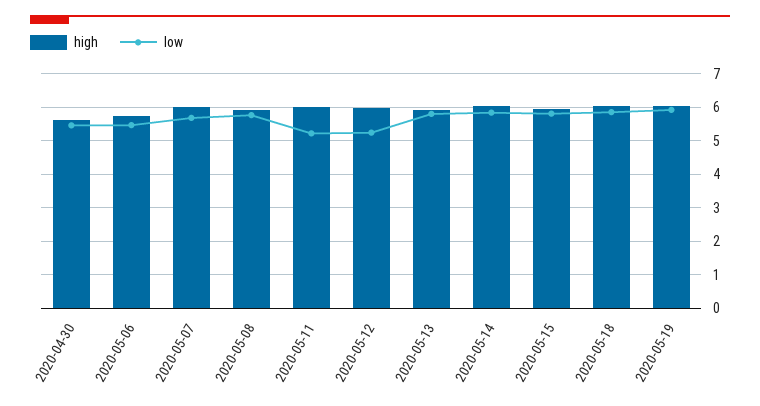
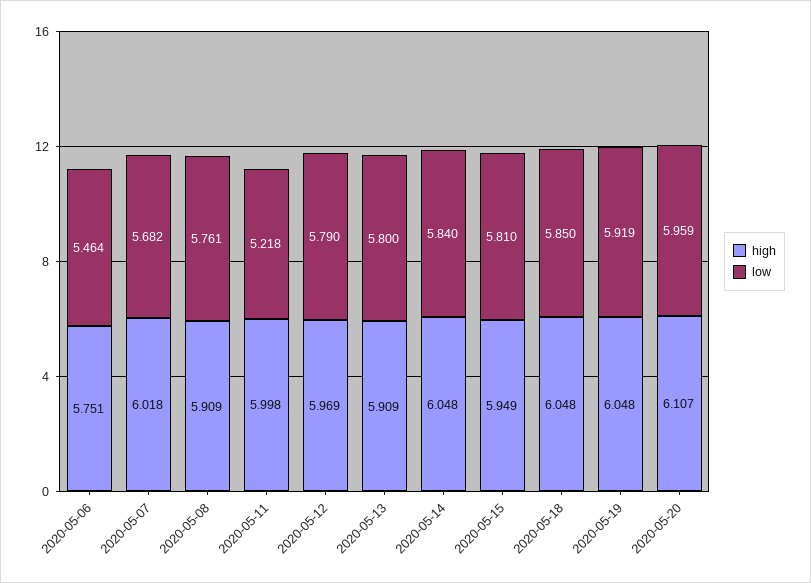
high, 2020-04-30: 5.6 -> none
low, 2020-04-30: 5.4 -> none
low, 2020-05-12: 5.2 -> 5.79
high, 2020-05-20: none -> 6.107
low, 2020-05-20: none -> 5.959

